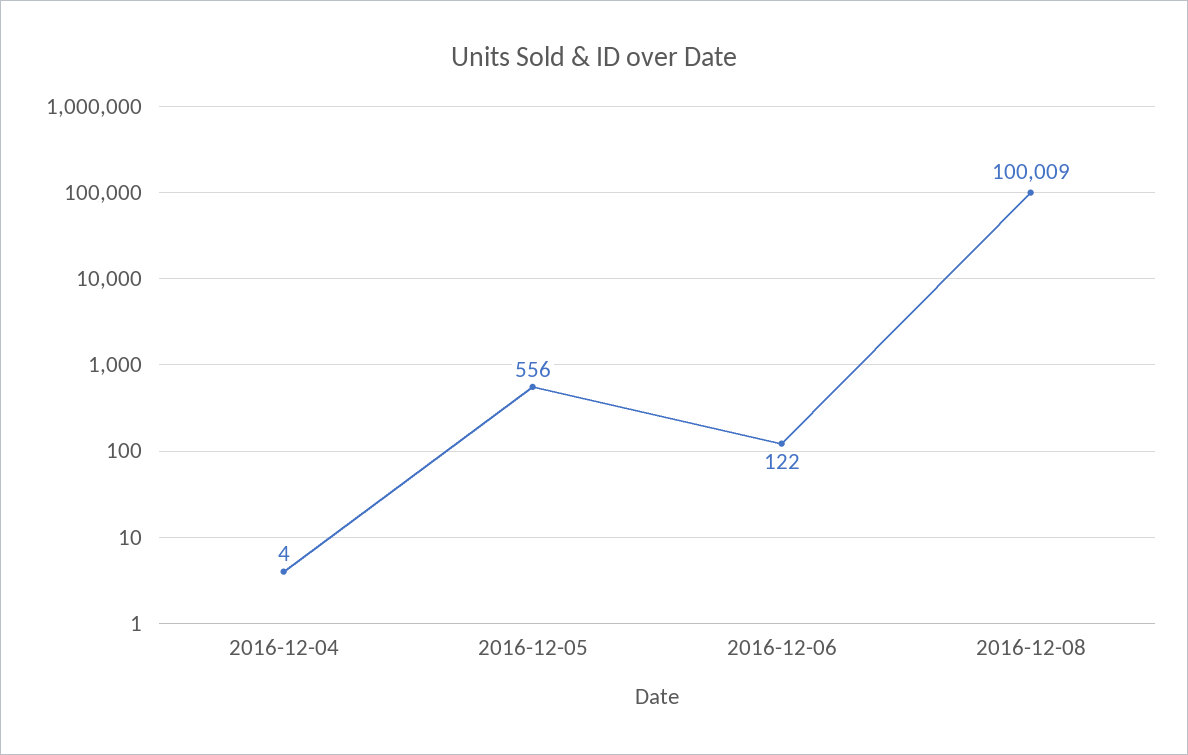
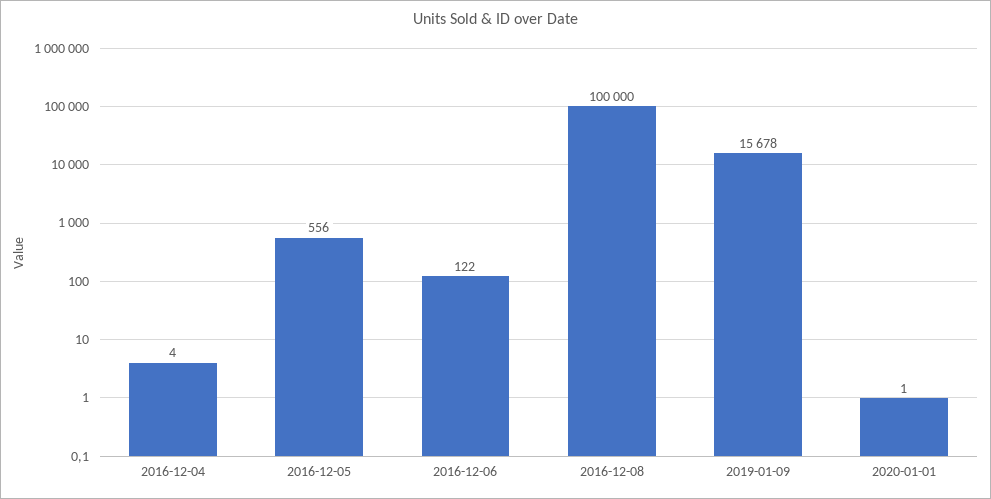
2016-12-08: 100009 -> 100000
2019-01-09: none -> 15678
2020-01-01: none -> 1

